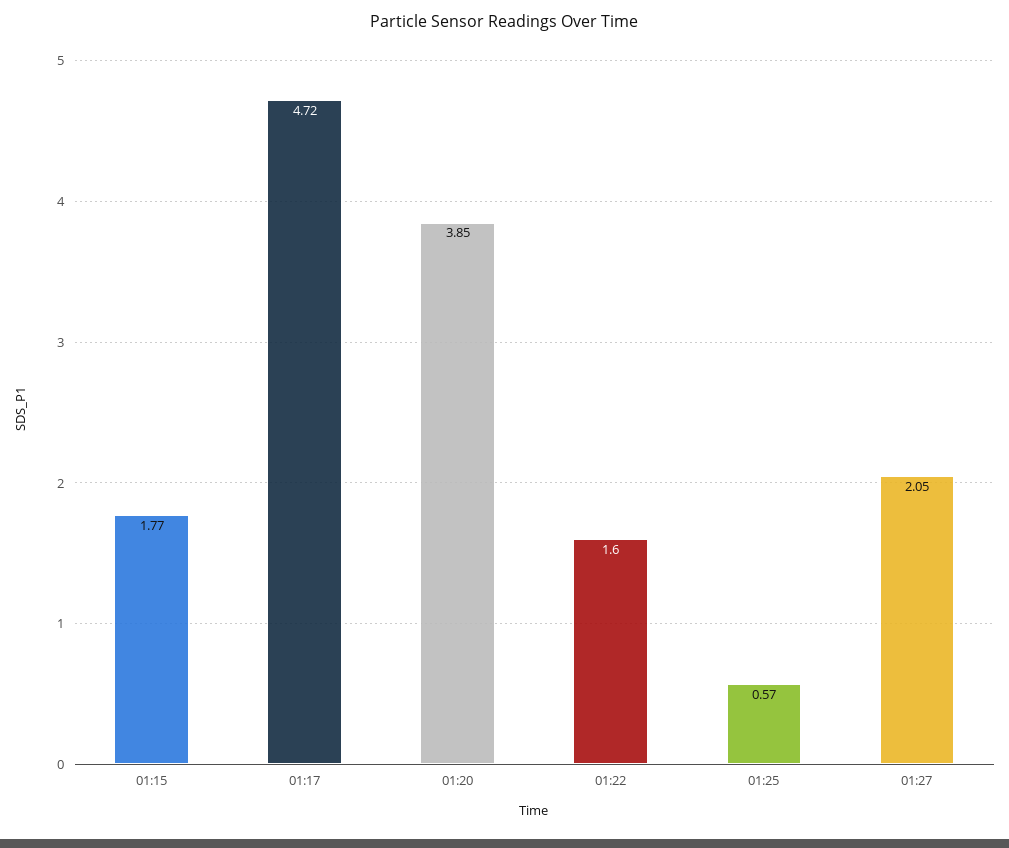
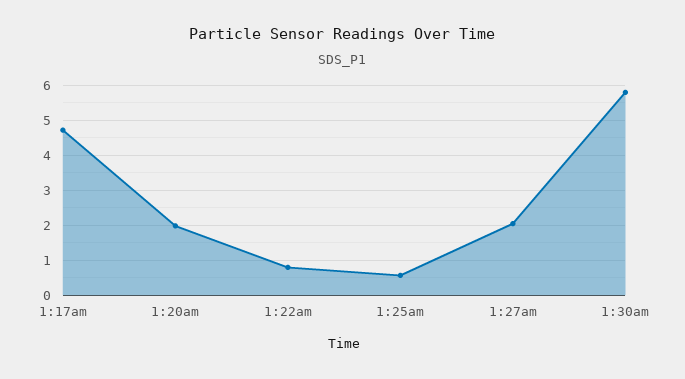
01:15: 1.77 -> none
01:20: 3.85 -> 2
01:22: 1.6 -> 0.8
1:30am: none -> 5.8

